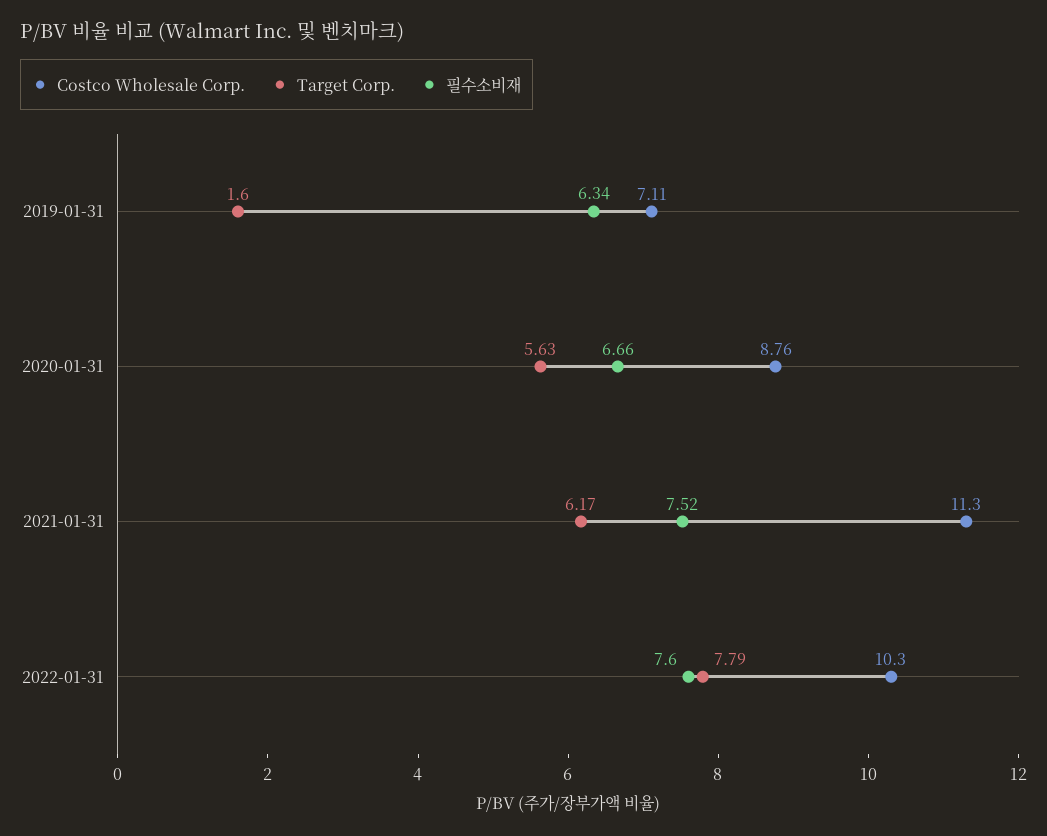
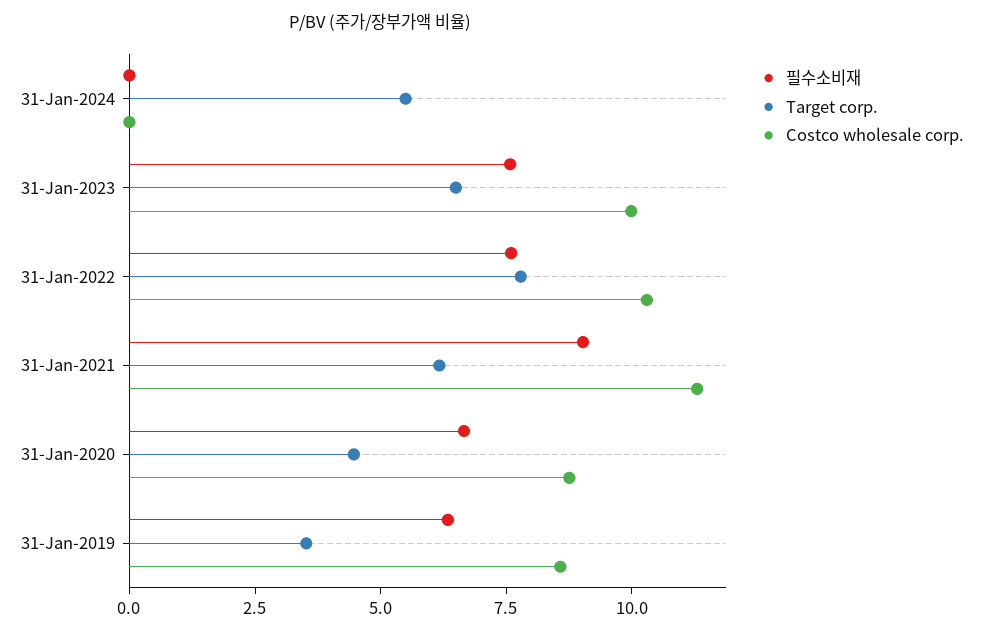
Costco Wholesale Corp., 2019-01-31: 7.11 -> 8.5
Target Corp., 2019-01-31: 1.6 -> 3.5
Target Corp., 2020-01-31: 5.63 -> 4.5
필수소비재, 2021-01-31: 7.52 -> 9
필수소비재, 31-Jan-2024: none -> 0
Target Corp., 31-Jan-2024: none -> 5.5
Costco Wholesale Corp., 31-Jan-2024: none -> 0
필수소비재, 31-Jan-2023: none -> 7.5
Target Corp., 31-Jan-2023: none -> 6.5
Costco Wholesale Corp., 31-Jan-2023: none -> 10

